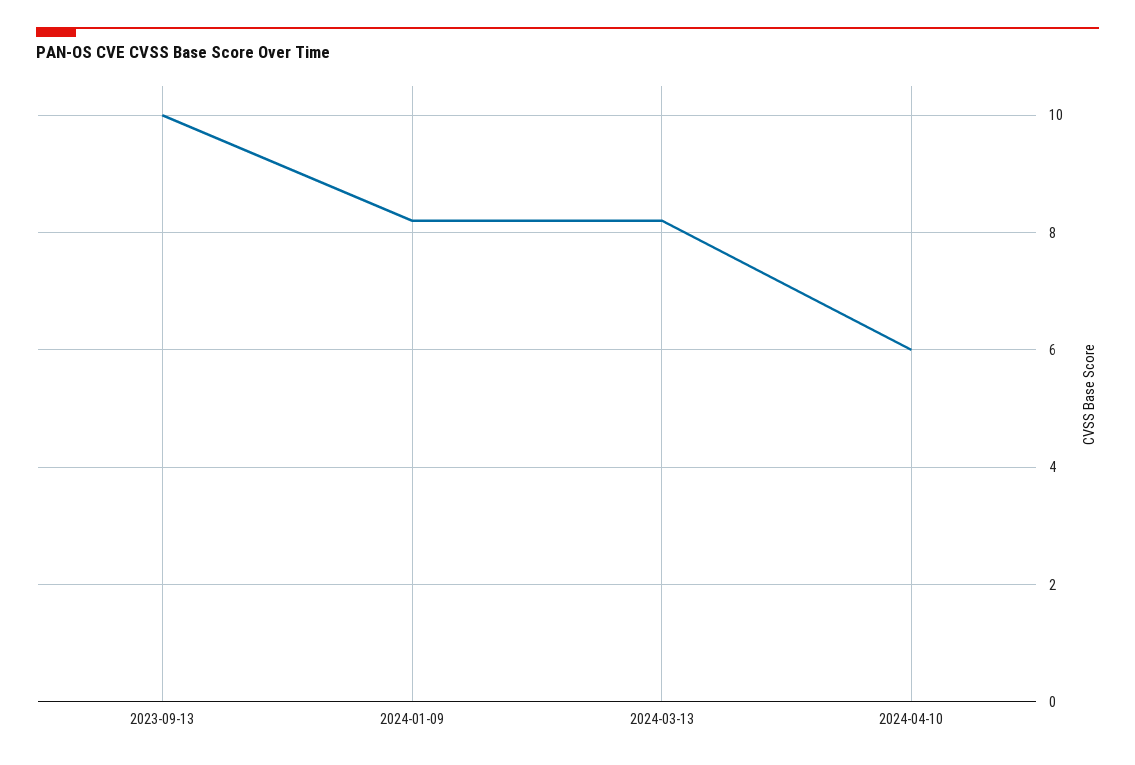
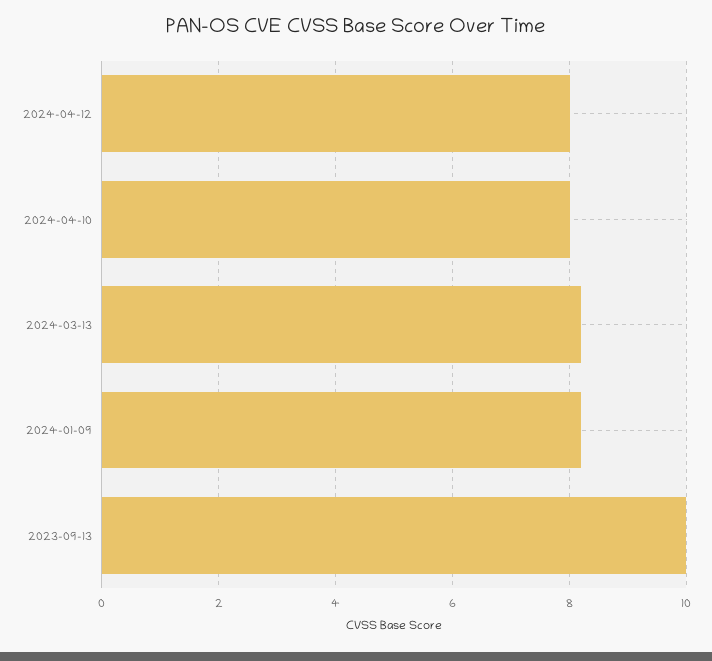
2024-04-10: 6 -> 8
2024-04-12: none -> 8

